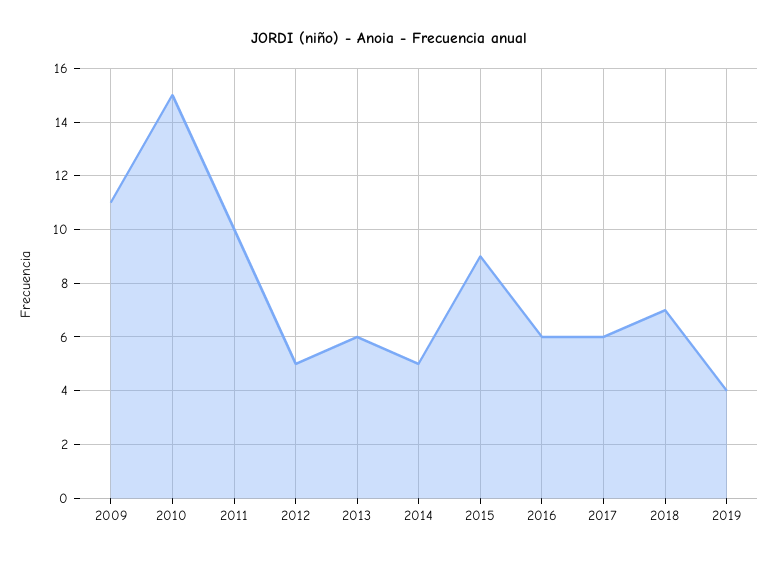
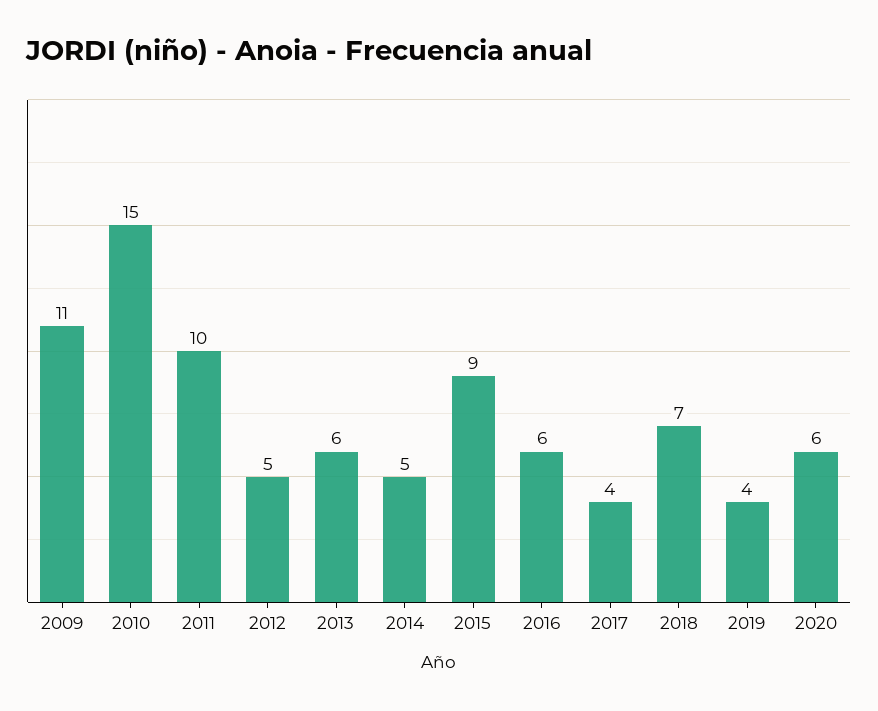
2017: 6 -> 4
2020: none -> 6

